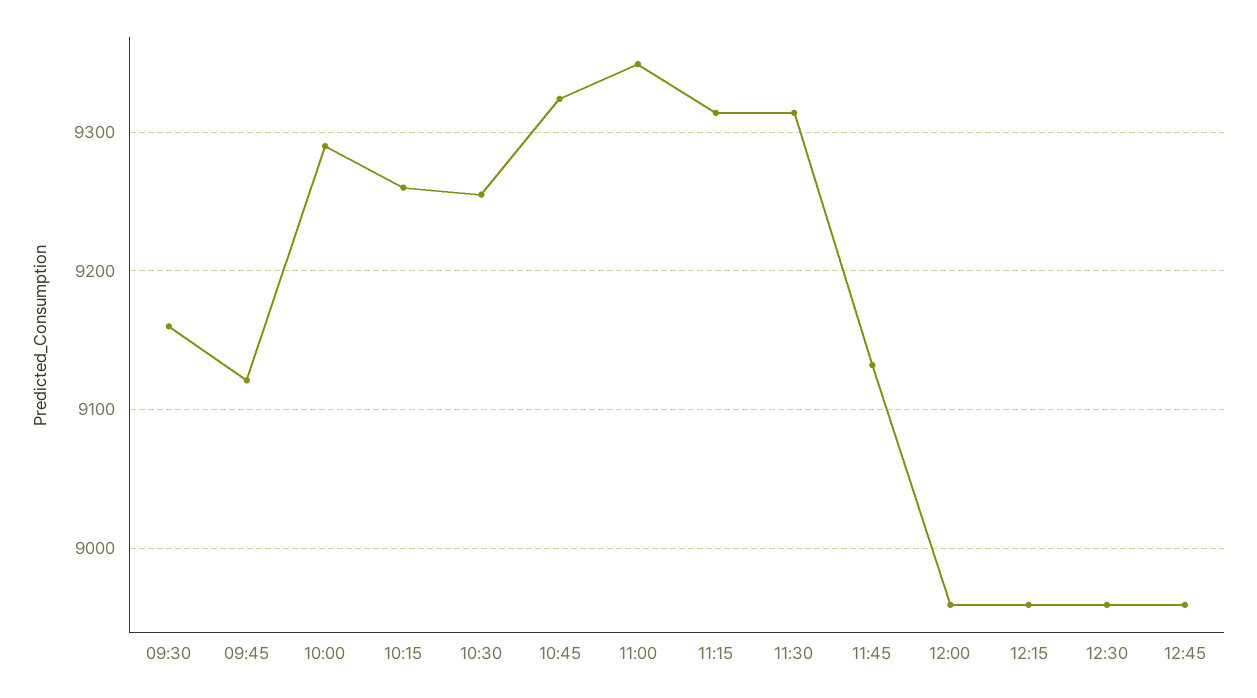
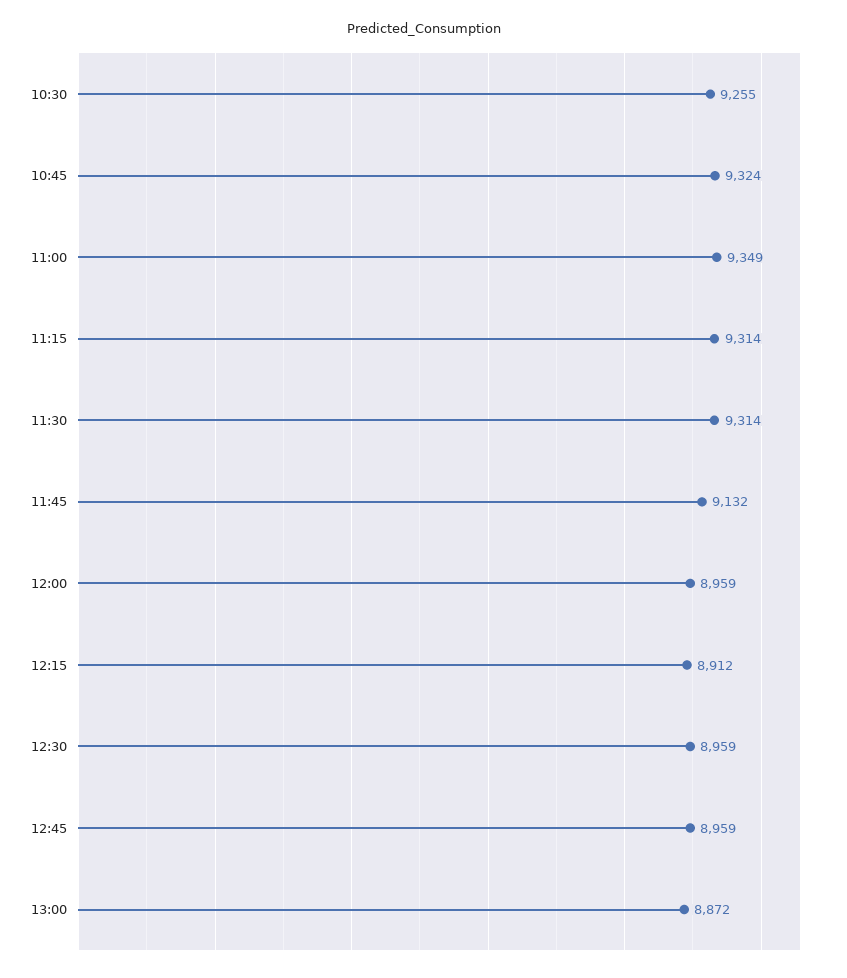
09:30: 9160 -> none
09:45: 9120 -> none
10:00: 9290 -> none
10:15: 9260 -> none
12:15: 8960 -> 8912
13:00: none -> 8872

